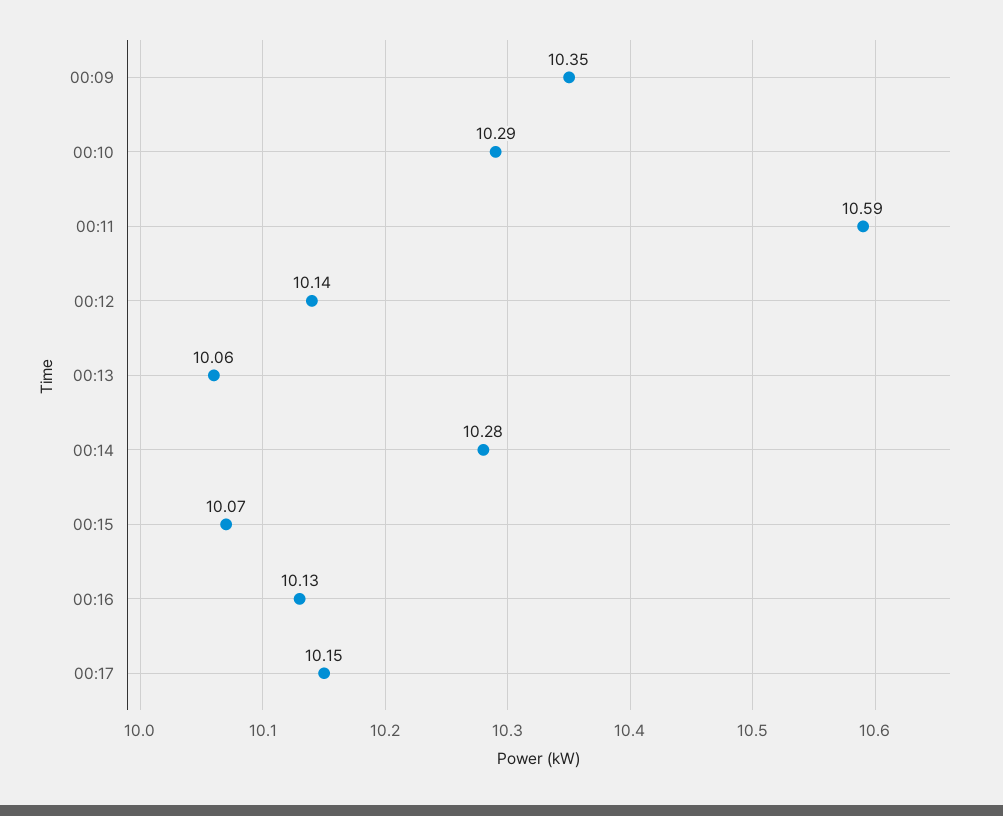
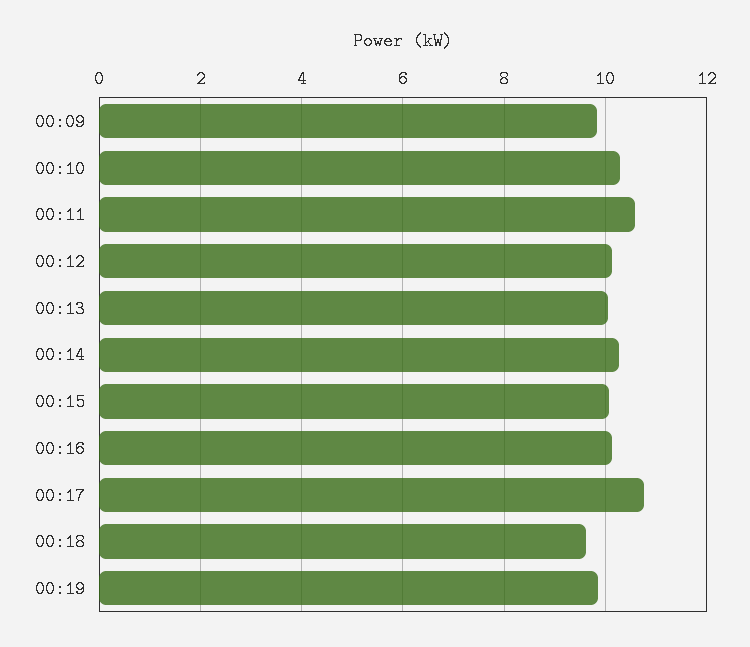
00:09: 10.35 -> 9.8
00:17: 10.15 -> 10.8
00:18: none -> 9.6
00:19: none -> 9.8

